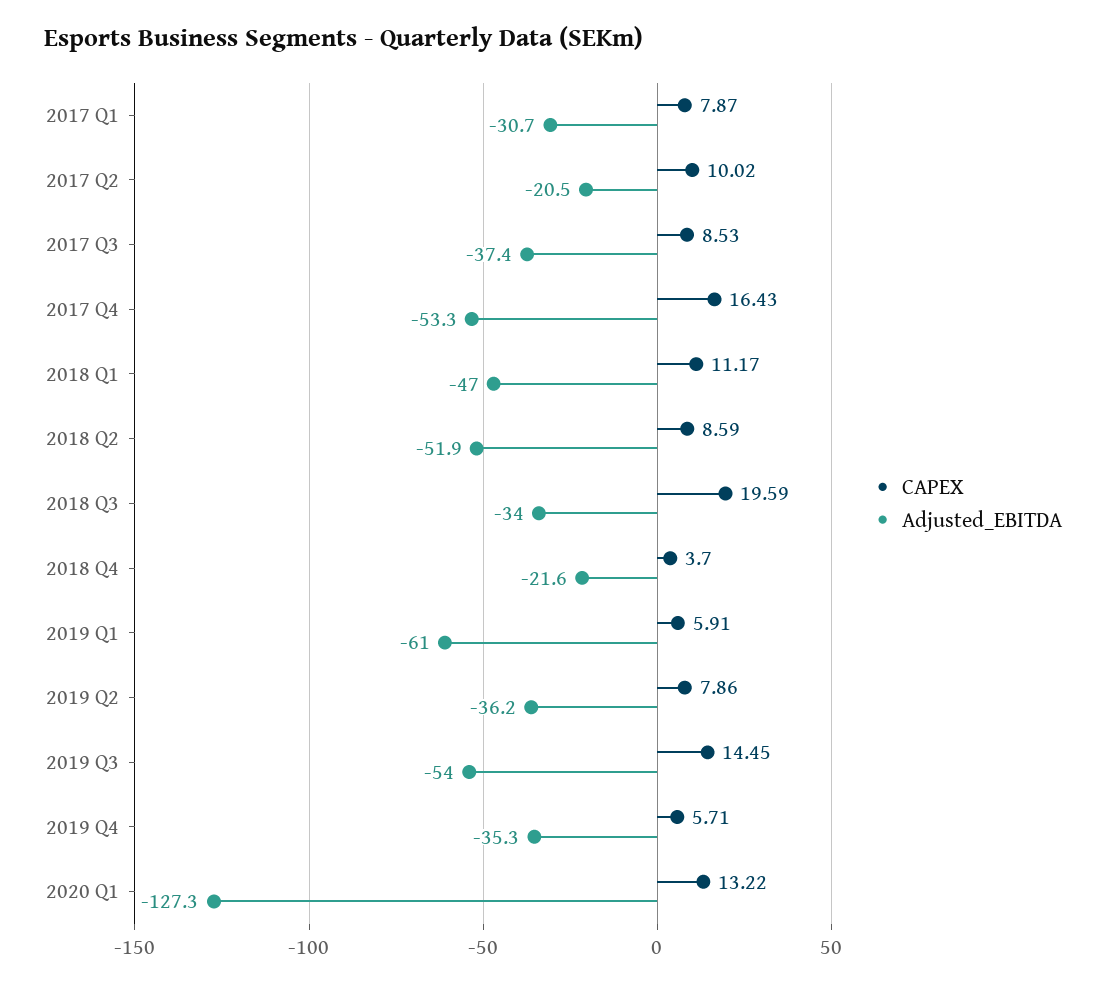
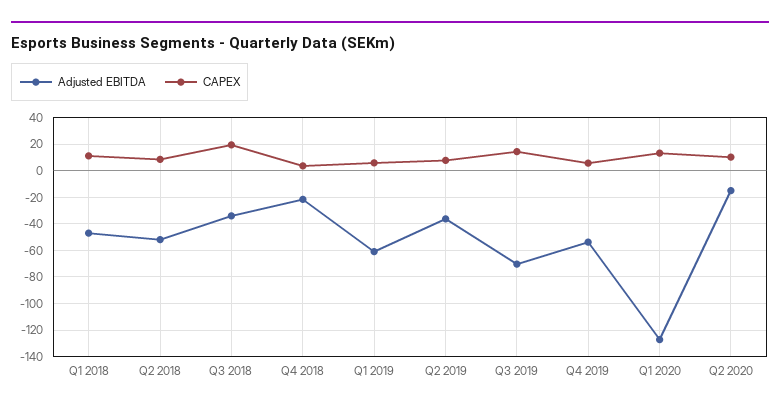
CAPEX, 2017 Q1: 7.87 -> none
Adjusted_EBITDA, 2017 Q1: -30.7 -> none
CAPEX, 2017 Q2: 10.02 -> none
Adjusted_EBITDA, 2017 Q2: -20.5 -> none
CAPEX, 2017 Q3: 8.53 -> none
Adjusted_EBITDA, 2017 Q3: -37.4 -> none
CAPEX, 2017 Q4: 16.43 -> none
Adjusted_EBITDA, 2017 Q4: -53.3 -> none
Adjusted_EBITDA, 2019 Q3: -54 -> -70
Adjusted_EBITDA, 2019 Q4: -35.3 -> -55
Adjusted_EBITDA, Q2 2020: none -> -15
CAPEX, Q2 2020: none -> 10

